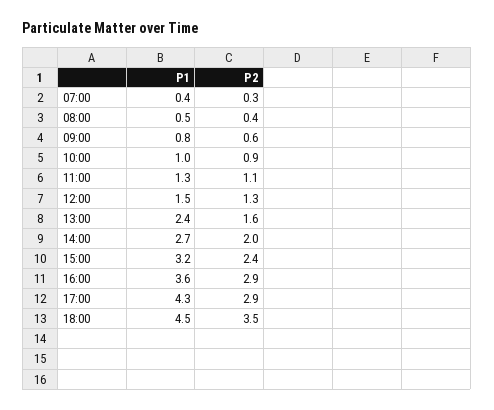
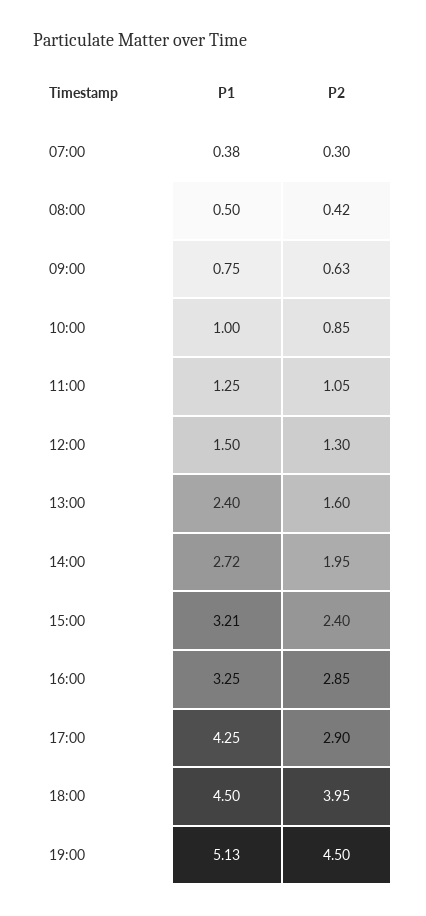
P1, 16:00: 3.6 -> 3.25
P2, 18:00: 3.5 -> 3.95
P1, 19:00: none -> 5.13
P2, 19:00: none -> 4.5

